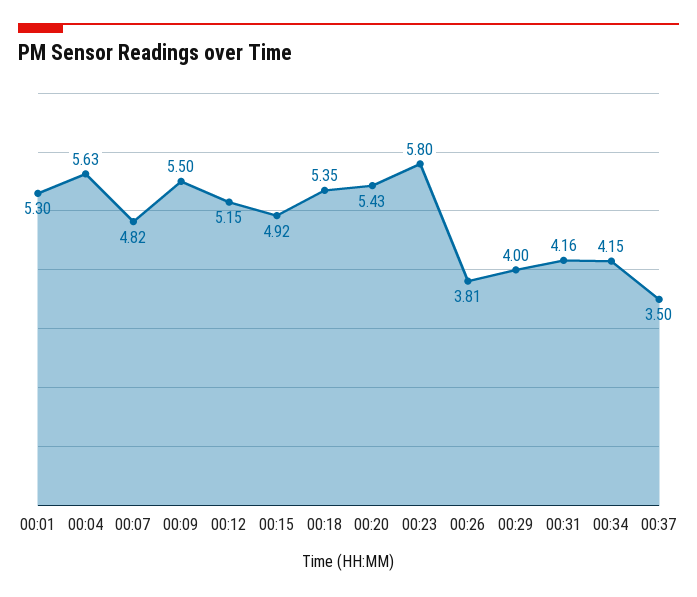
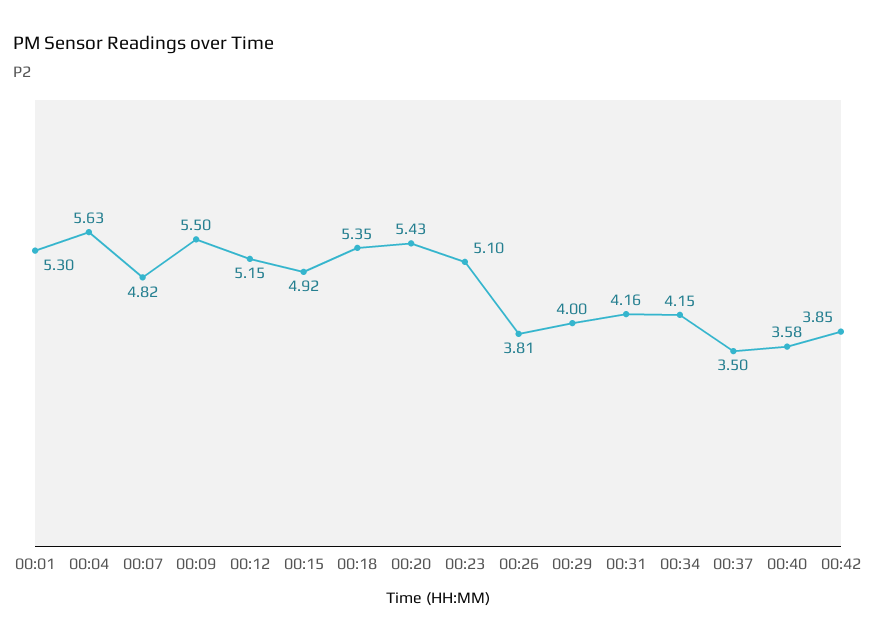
00:23: 5.8 -> 5.1
00:40: none -> 3.58
00:42: none -> 3.85

